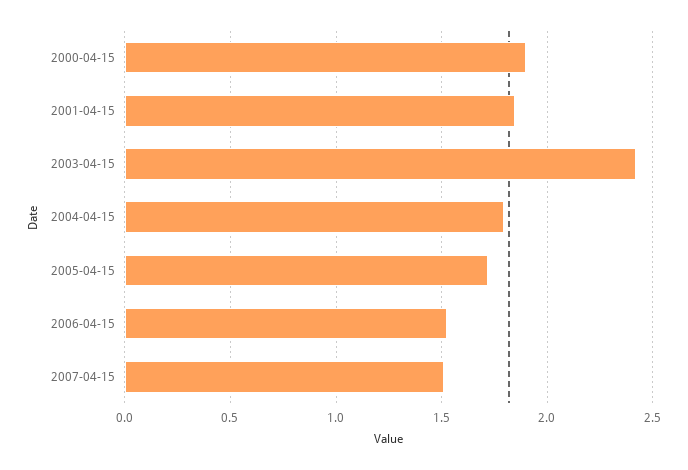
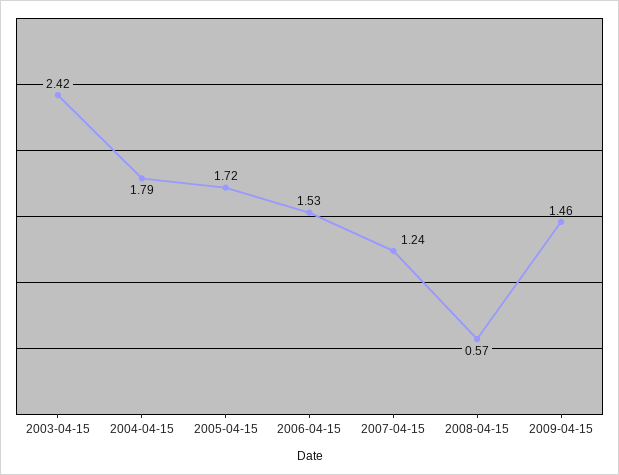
2000-04-15: 1.9 -> none
2001-04-15: 1.85 -> none
2007-04-15: 1.5 -> 1.24
2008-04-15: none -> 0.57
2009-04-15: none -> 1.46

